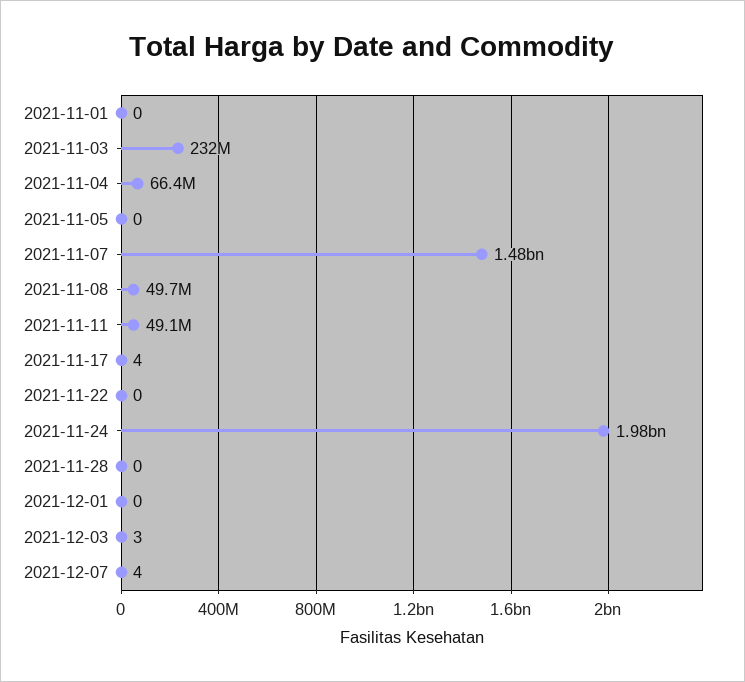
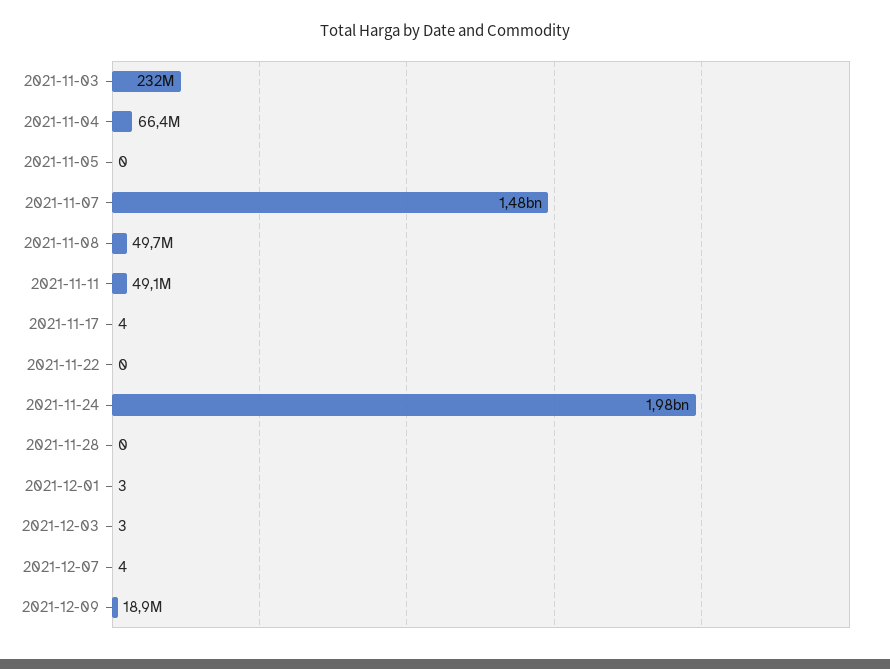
2021-11-01: 0 -> none
2021-12-01: 0 -> 3
2021-12-09: none -> 18900000

